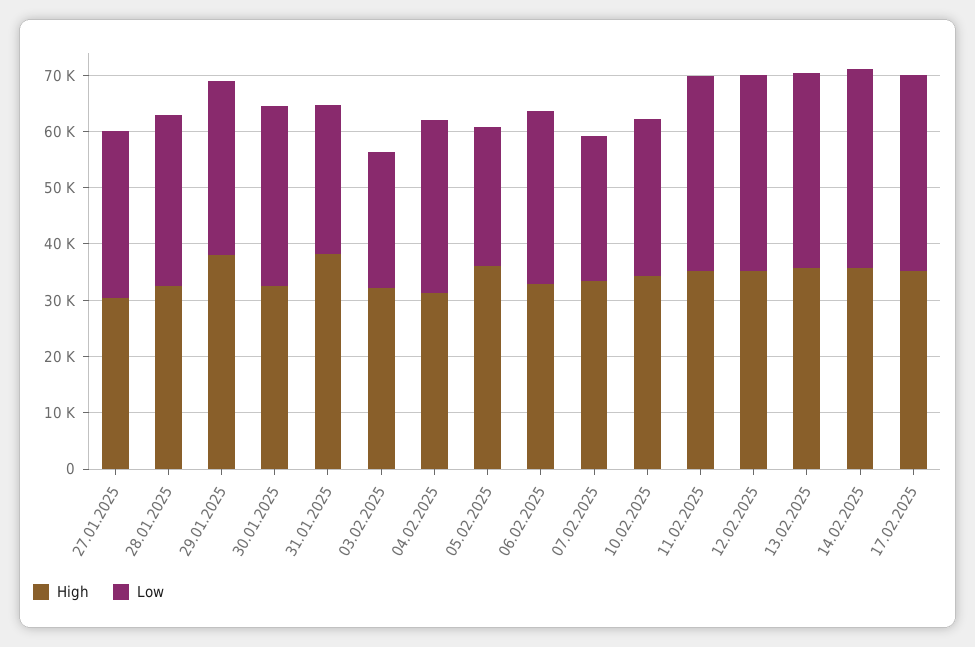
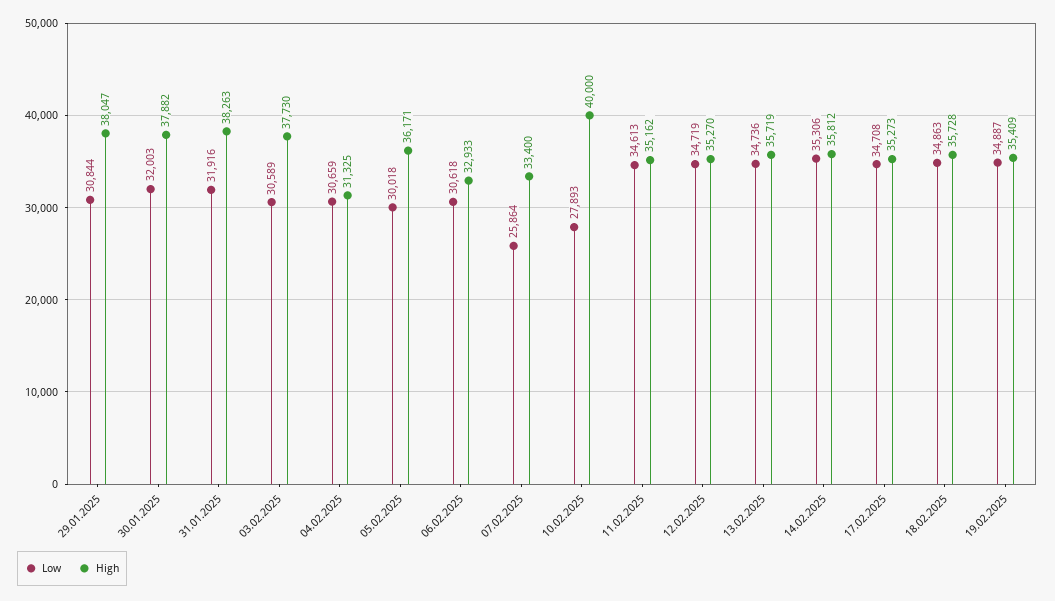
High, 27.01.2025: 30000 -> none
Low, 27.01.2025: 30000 -> none
High, 28.01.2025: 32000 -> none
Low, 28.01.2025: 30000 -> none
High, 30.01.2025: 32000 -> 37882
Low, 31.01.2025: 26000 -> 31916
High, 03.02.2025: 32000 -> 37730
Low, 03.02.2025: 24000 -> 30589
Low, 05.02.2025: 24000 -> 30018
High, 10.02.2025: 34000 -> 40000
Low, 18.02.2025: none -> 34863
High, 18.02.2025: none -> 35728
Low, 19.02.2025: none -> 34887
High, 19.02.2025: none -> 35409

